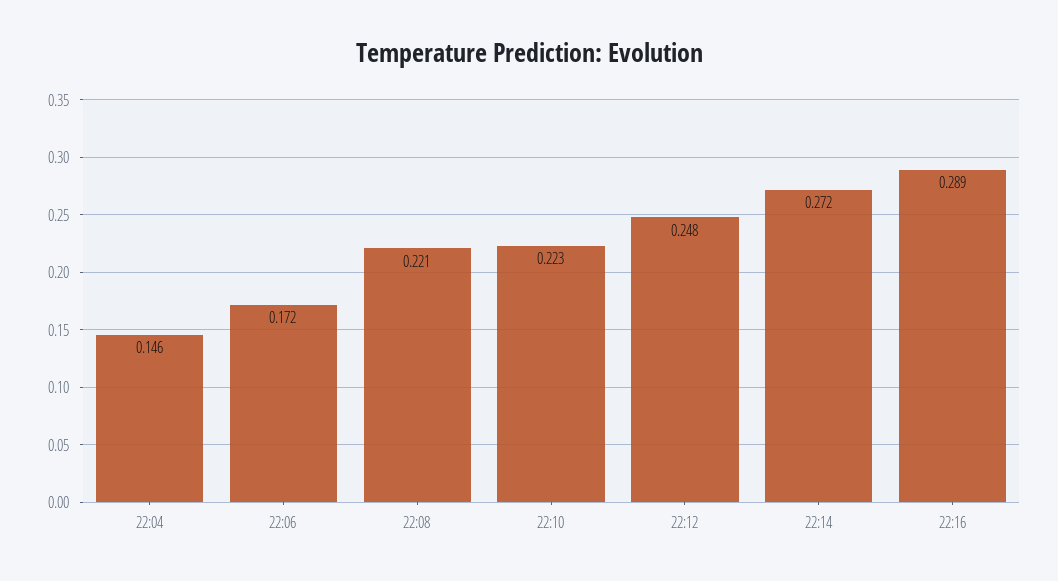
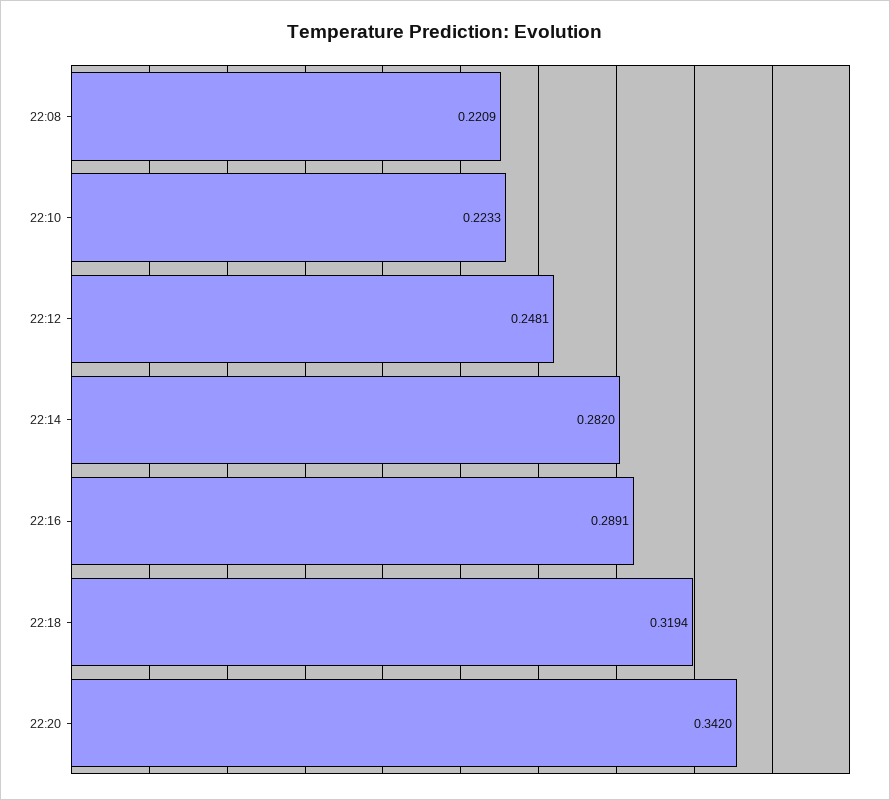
22:04: 0.146 -> none
22:06: 0.172 -> none
22:14: 0.272 -> 0.282
22:18: none -> 0.3194
22:20: none -> 0.342

